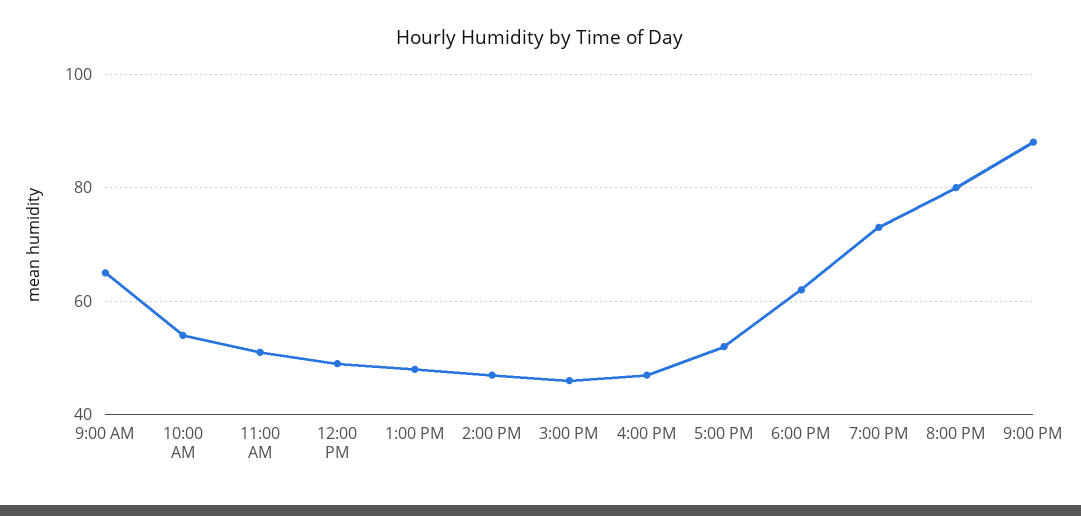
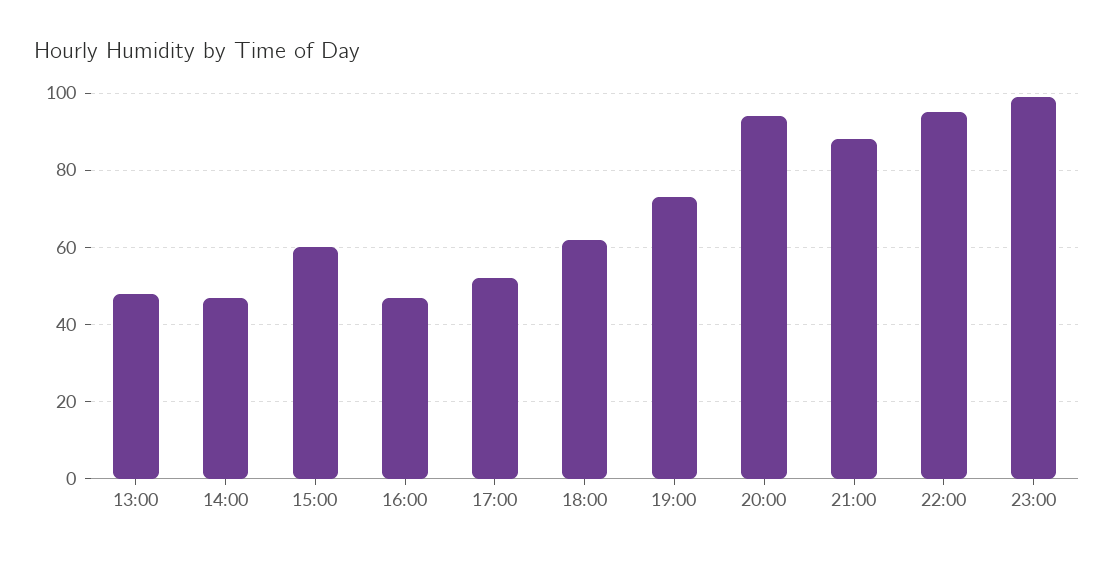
9:00 AM: 65 -> none
10:00 AM: 55 -> none
11:00 AM: 50 -> none
12:00 PM: 50 -> none
3:00 PM: 45 -> 60
8:00 PM: 80 -> 95
22:00: none -> 95
23:00: none -> 100

